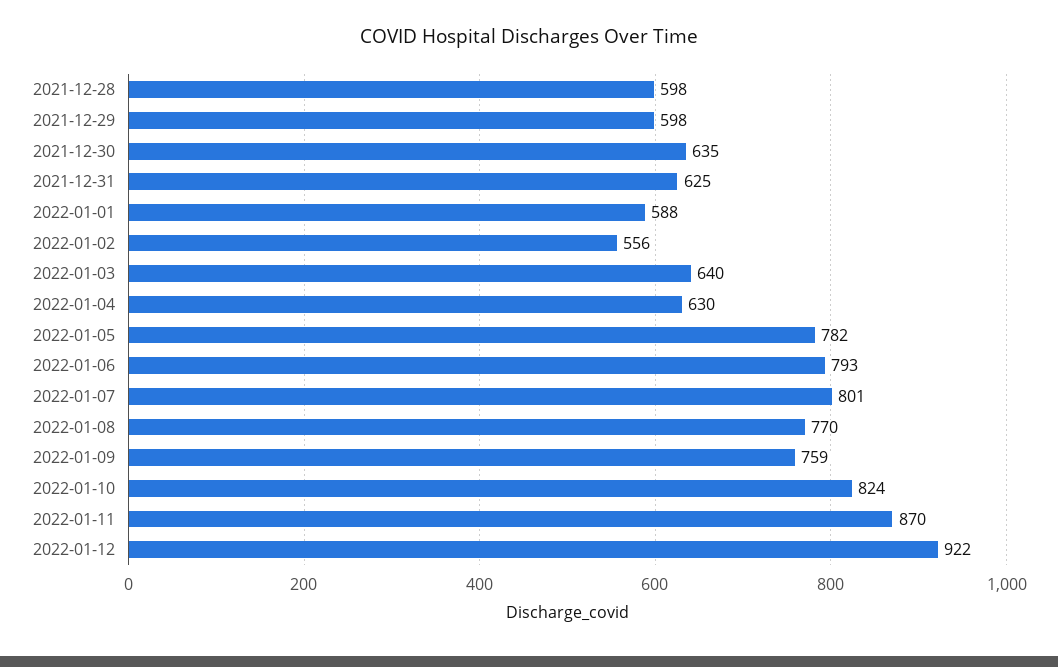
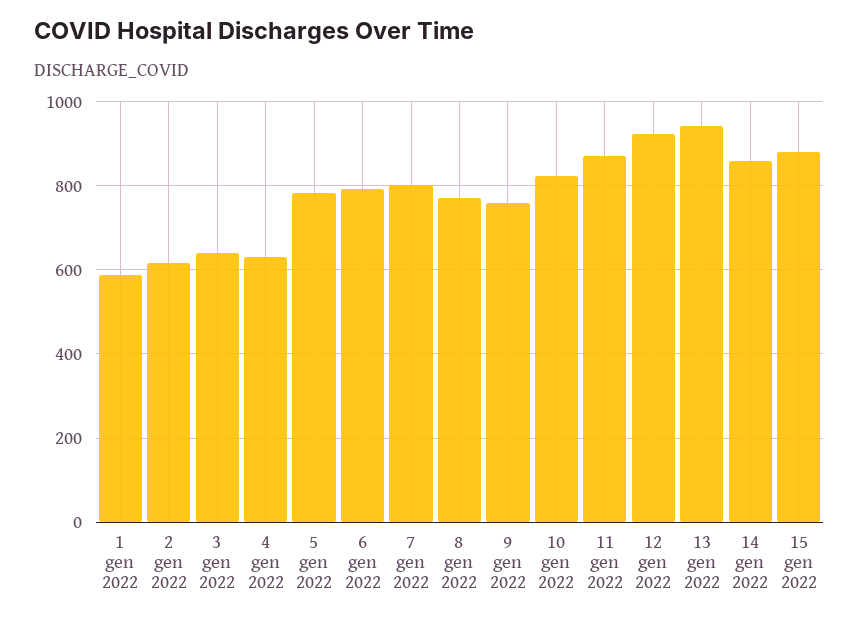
2021-12-28: 598 -> none
2021-12-29: 598 -> none
2021-12-30: 635 -> none
2021-12-31: 625 -> none
2022-01-02: 556 -> 620
13 gen 2022: none -> 940
14 gen 2022: none -> 860
15 gen 2022: none -> 880

